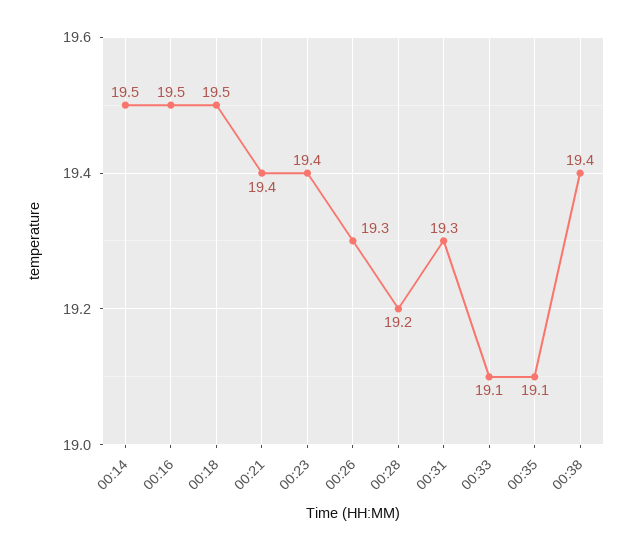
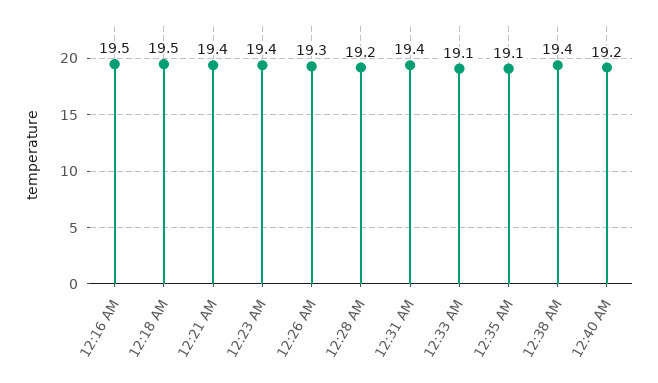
00:14: 19.5 -> none
00:31: 19.3 -> 19.4
12:40 AM: none -> 19.2

